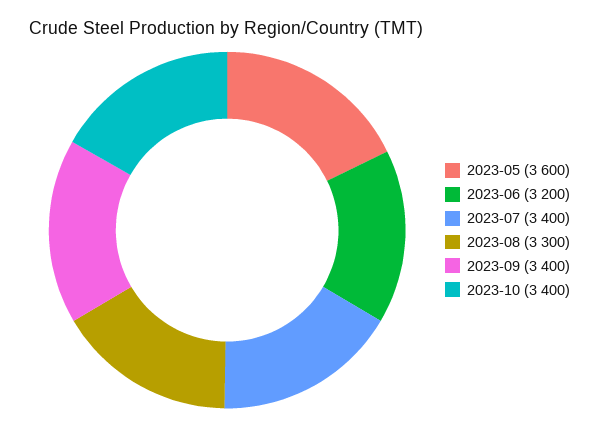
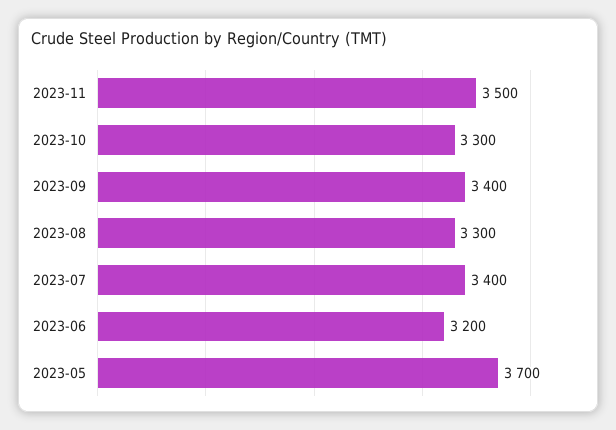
2023-05: 3600 -> 3700
2023-10: 3400 -> 3300
2023-11: none -> 3500

